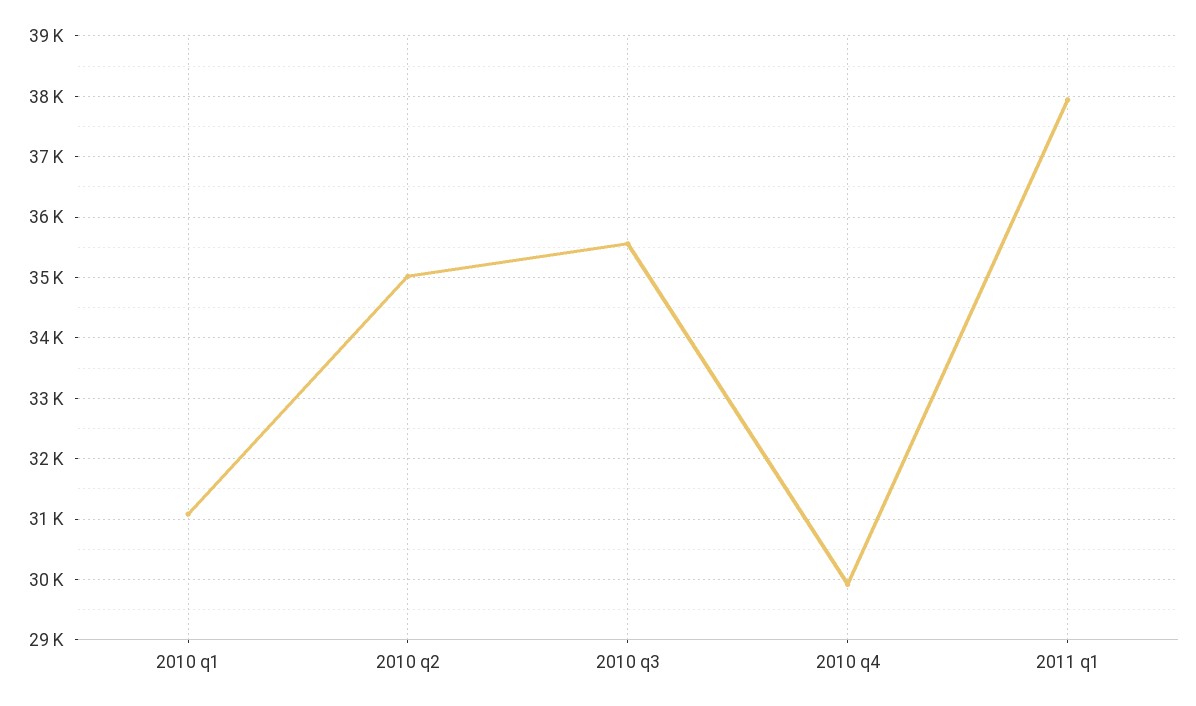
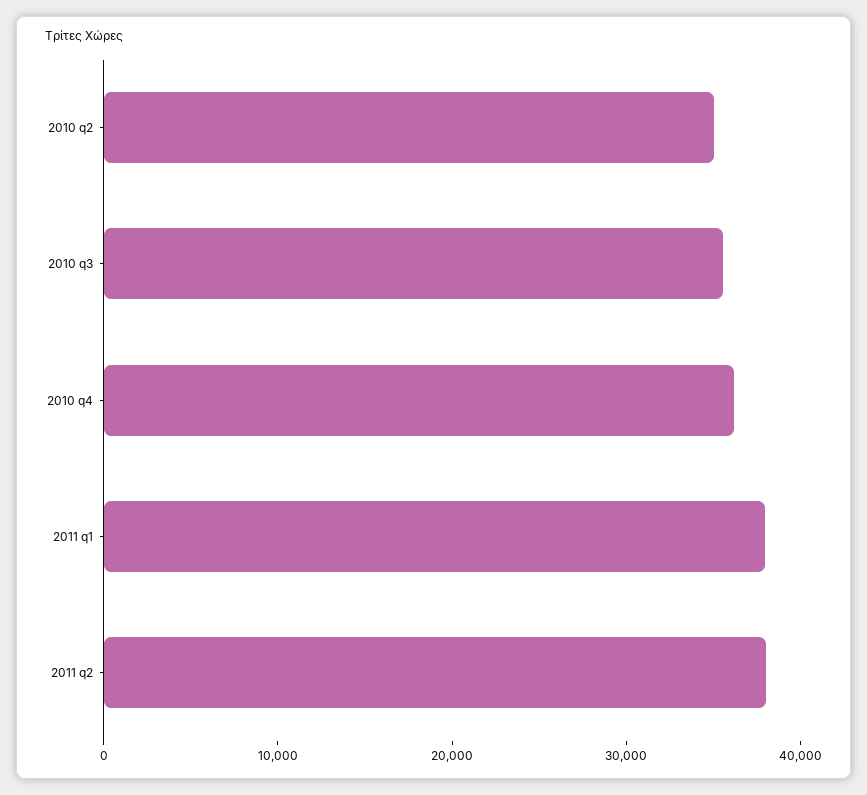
2010 q1: 31100 -> none
2010 q4: 29900 -> 36000
2011 q2: none -> 38000

